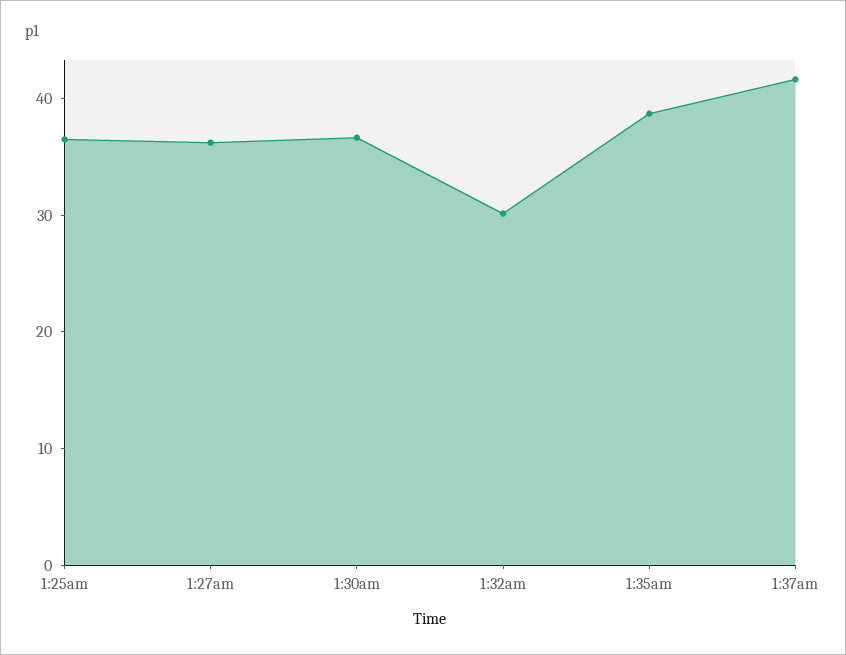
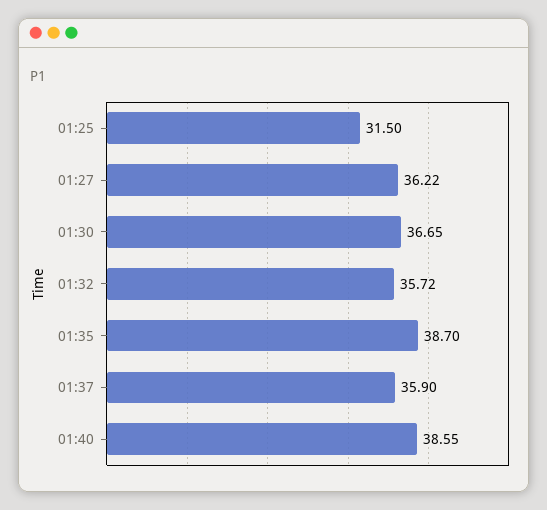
1:25am: 36 -> 31.5
1:32am: 30 -> 35.72
1:37am: 42 -> 35.9
01:40: none -> 38.55

